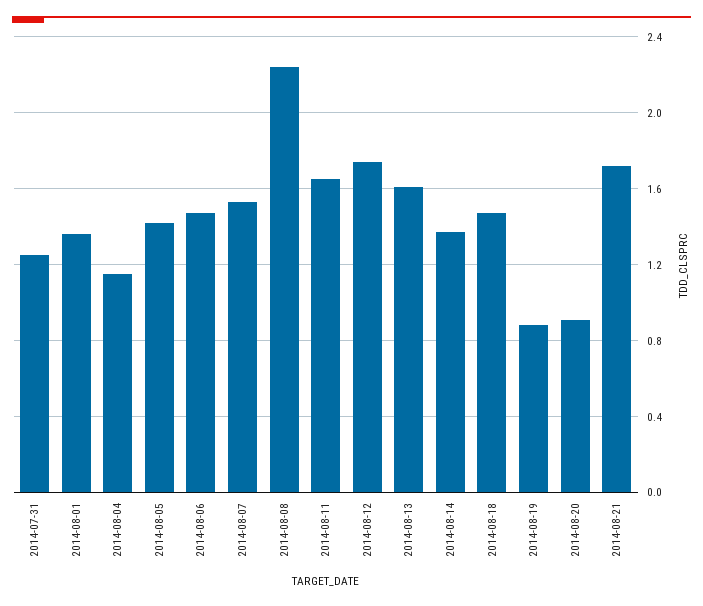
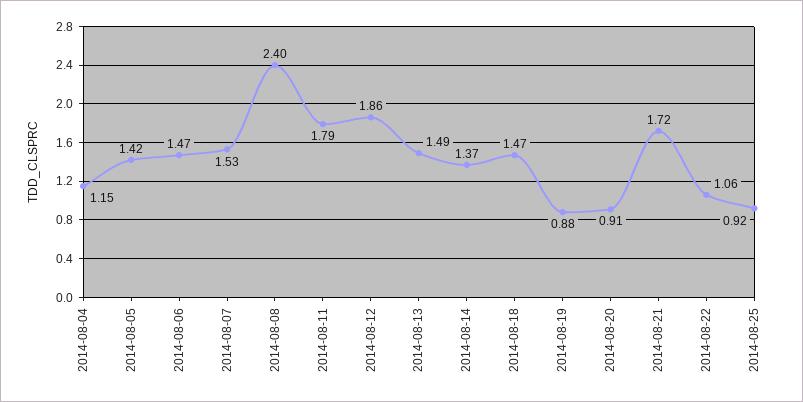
2014-07-31: 1.25 -> none
2014-08-01: 1.35 -> none
2014-08-08: 2.25 -> 2.4
2014-08-11: 1.65 -> 1.79
2014-08-12: 1.75 -> 1.86
2014-08-13: 1.6 -> 1.49
2014-08-22: none -> 1.06
2014-08-25: none -> 0.92

